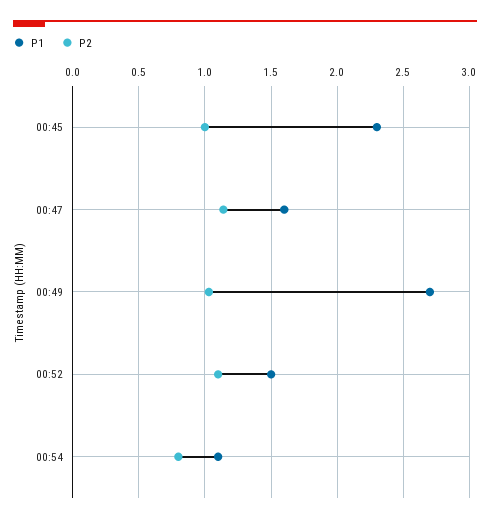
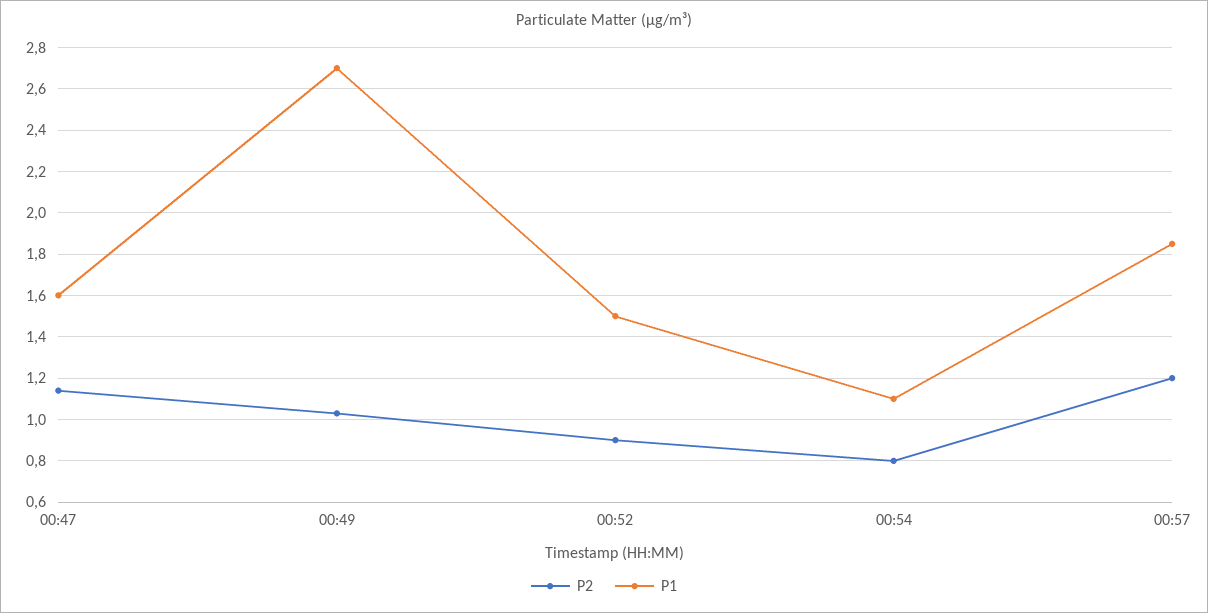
P1, 00:45: 2.3 -> none
P2, 00:45: 1 -> none
P2, 00:52: 1.1 -> 0.9
P2, 00:57: none -> 1.2
P1, 00:57: none -> 1.85

